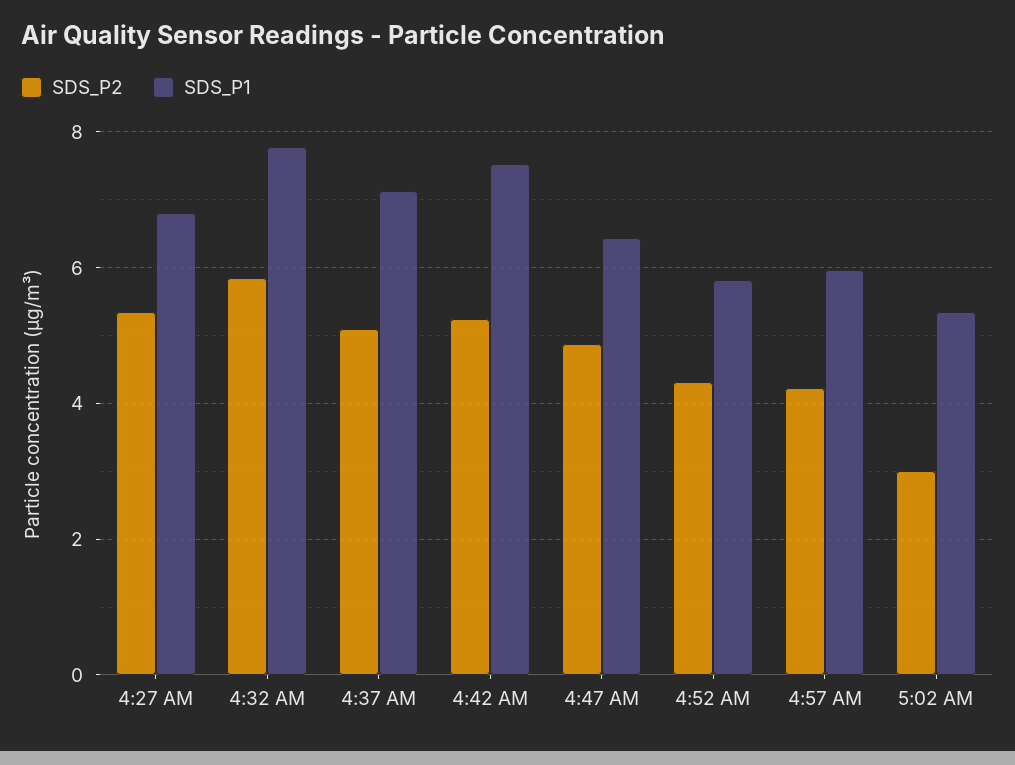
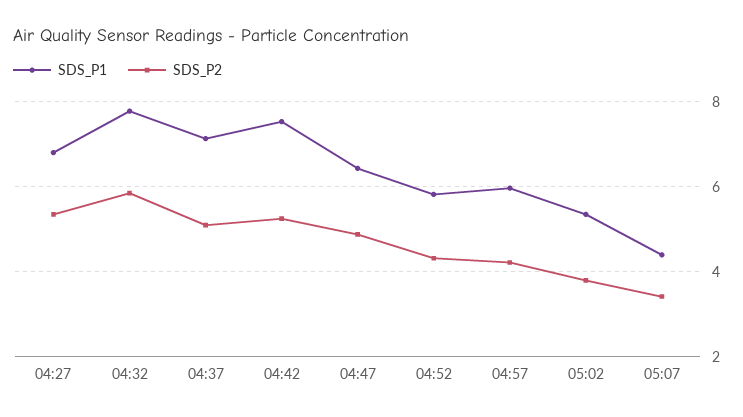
SDS_P2, 5:02 AM: 3 -> 3.8
SDS_P1, 05:07: none -> 4.4
SDS_P2, 05:07: none -> 3.4

